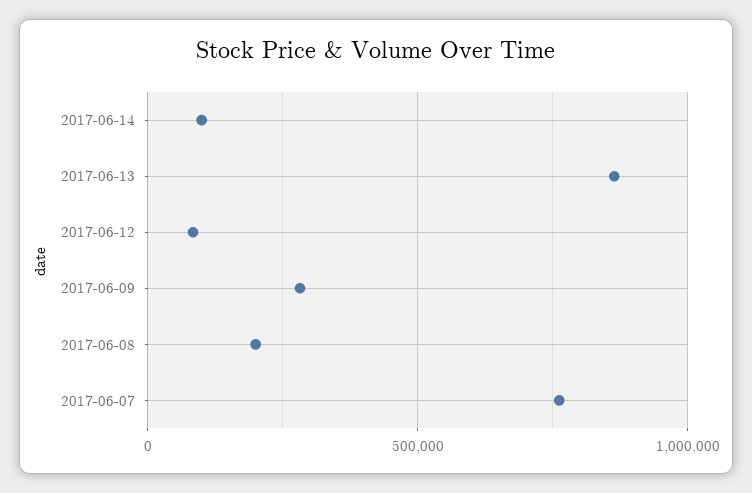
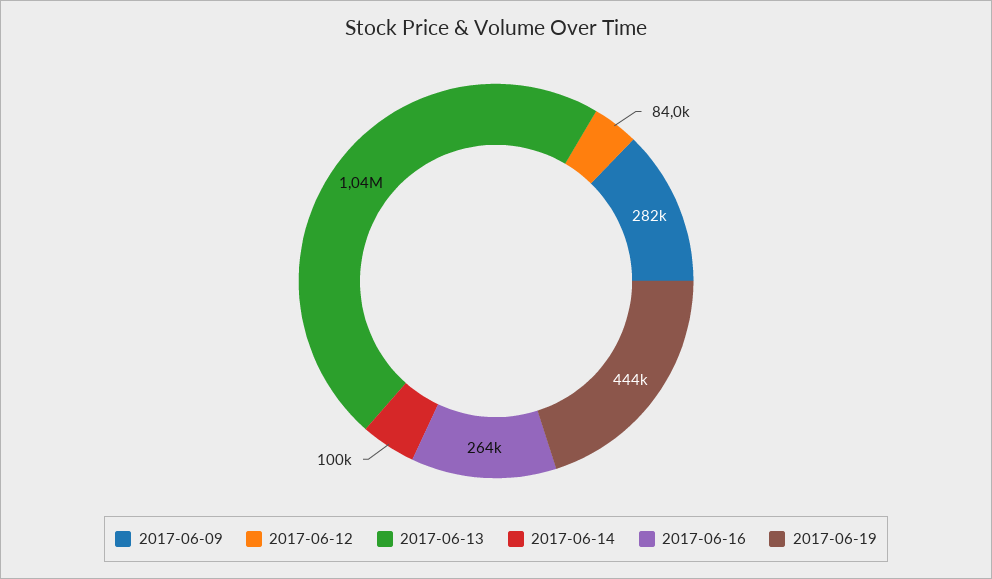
2017-06-13: 850000 -> 1040000
2017-06-08: 200000 -> none
2017-06-07: 750000 -> none
2017-06-16: none -> 264000
2017-06-19: none -> 444000

